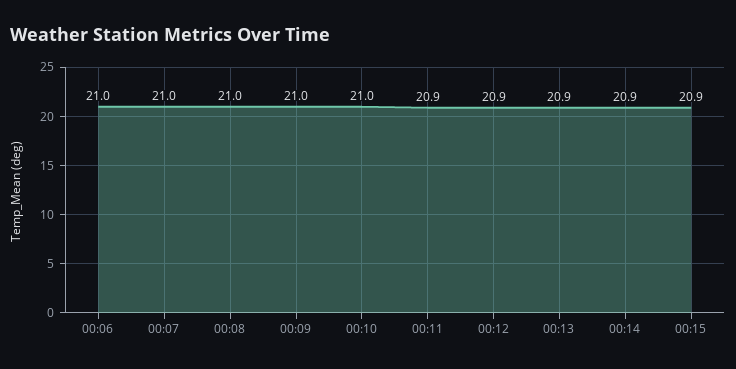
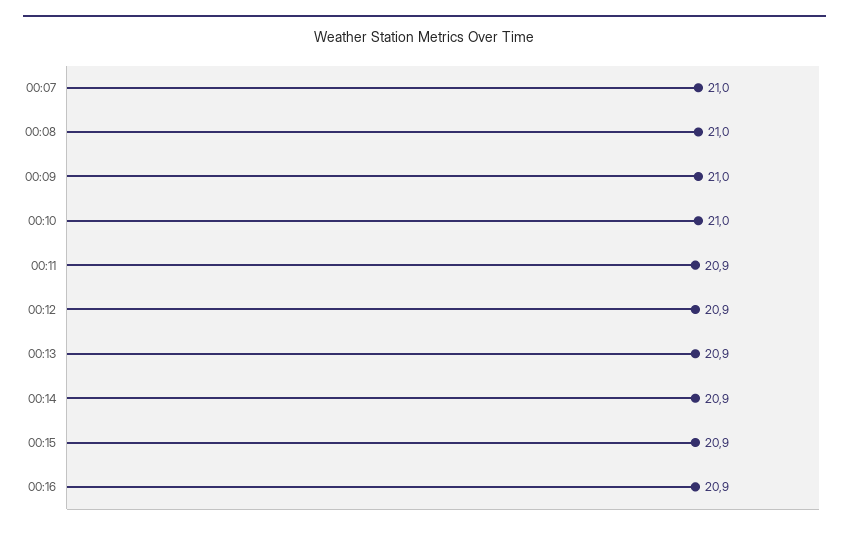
00:06: 21 -> none
00:16: none -> 20.9

